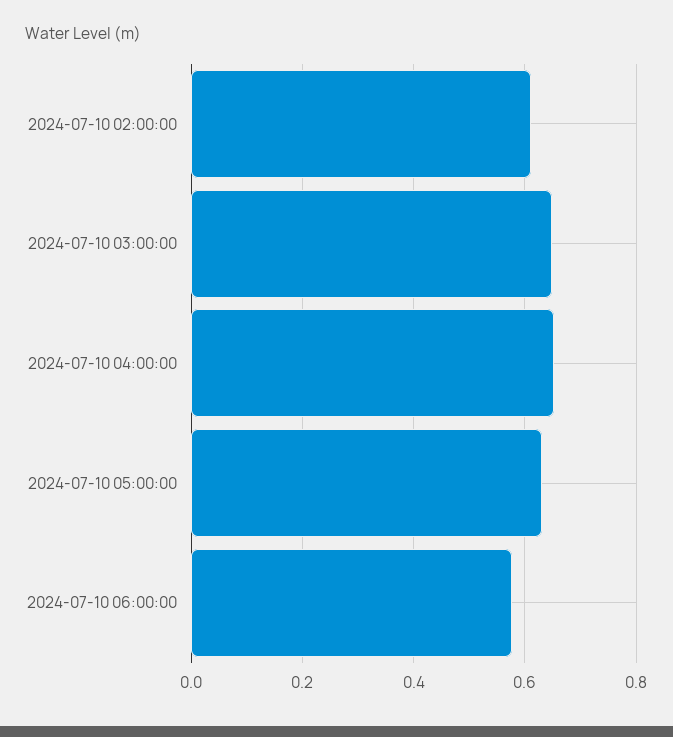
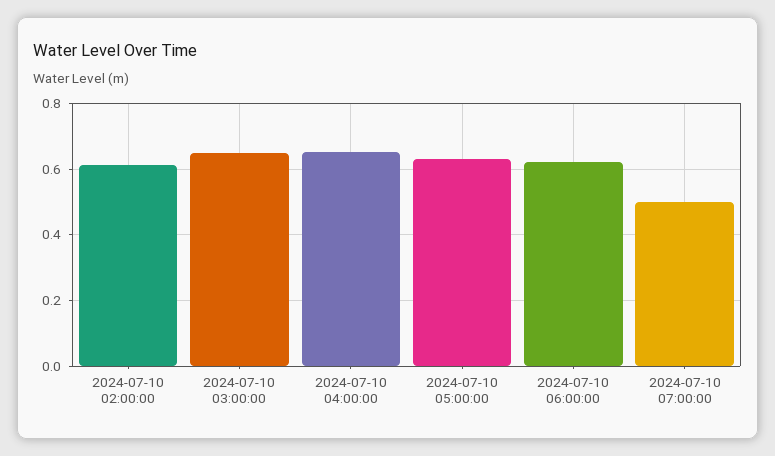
2024-07-10 06:00:00: 0.58 -> 0.62
2024-07-10 07:00:00: none -> 0.5

